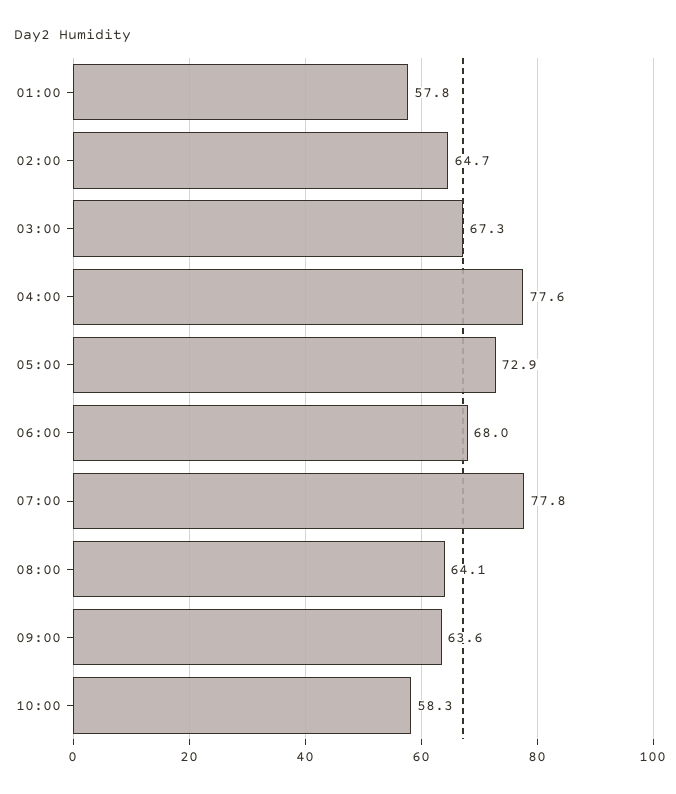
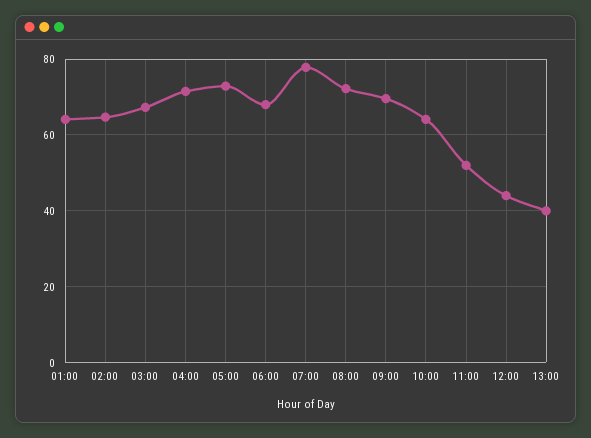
01:00: 57.8 -> 64
04:00: 77.6 -> 72
08:00: 64.1 -> 72
09:00: 63.6 -> 70
10:00: 58.3 -> 64
11:00: none -> 52
12:00: none -> 44
13:00: none -> 40

